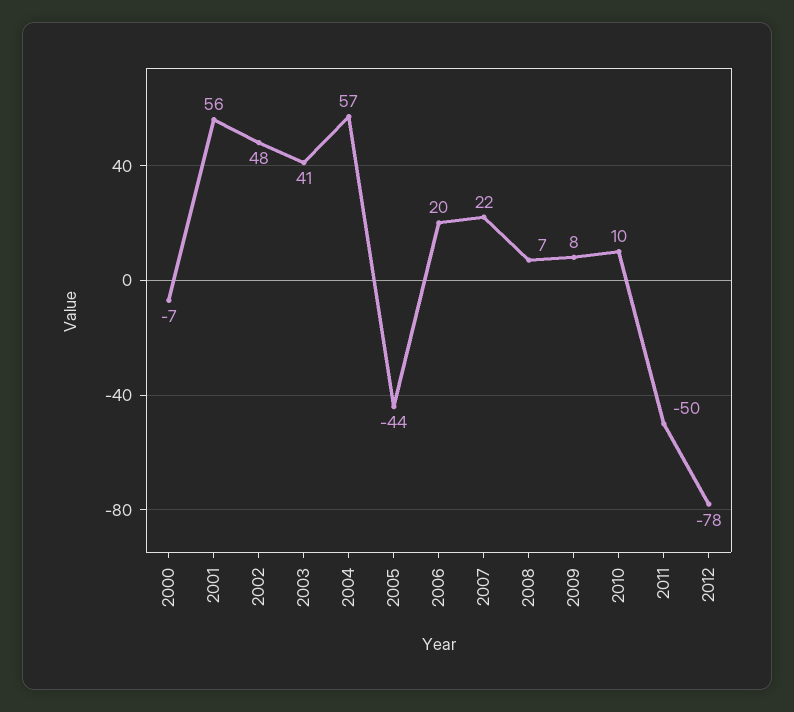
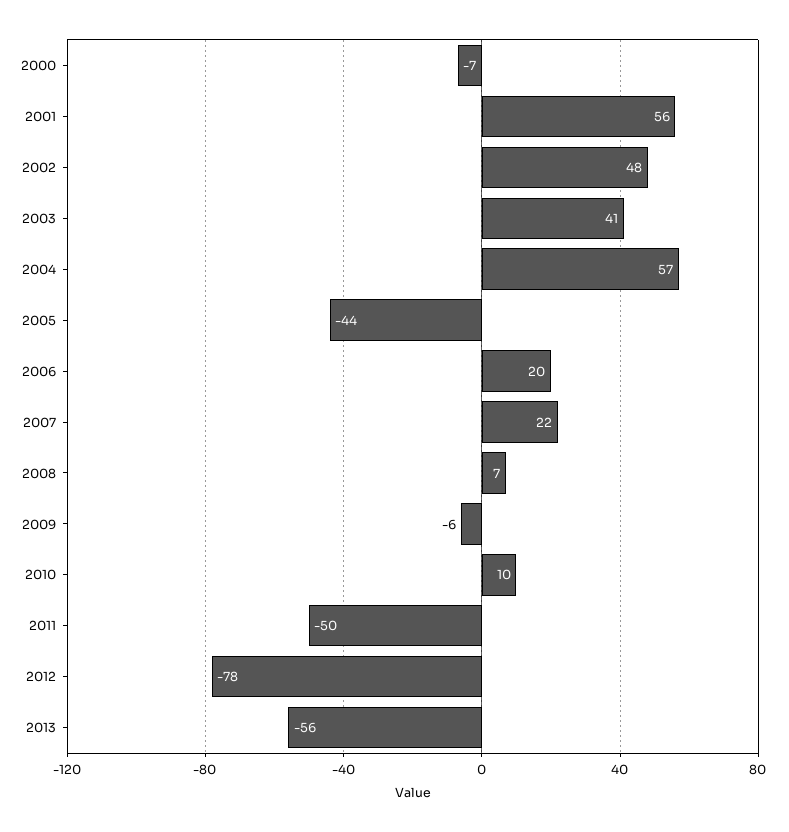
2009: 8 -> -6
2013: none -> -56

